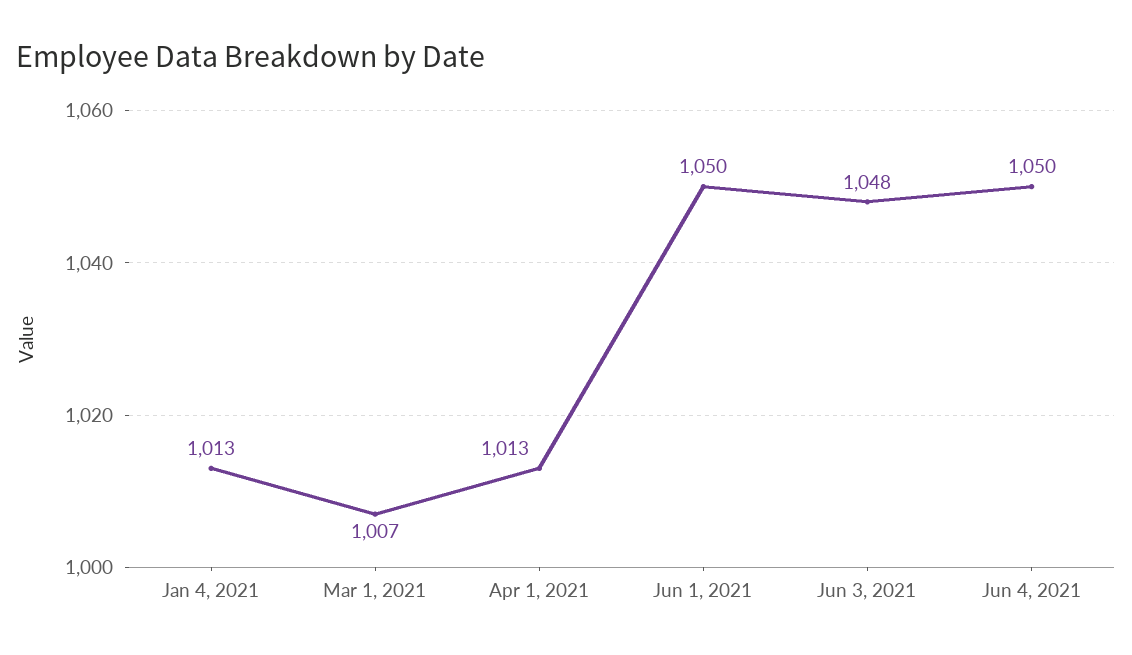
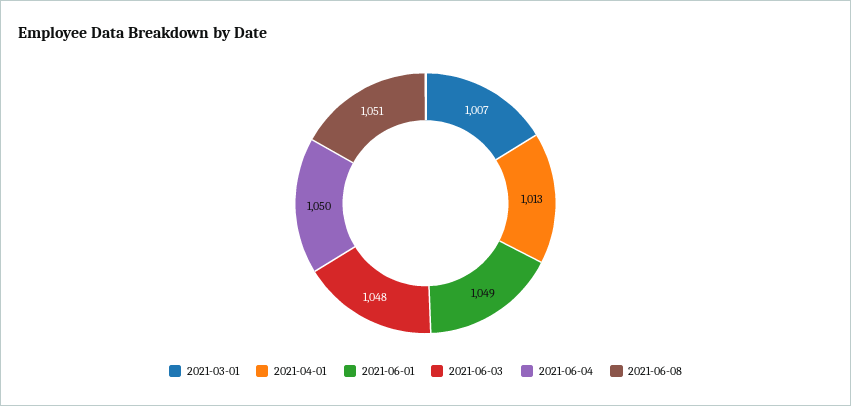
Jan 4, 2021: 1013 -> none
Jun 1, 2021: 1050 -> 1049
2021-06-08: none -> 1051

